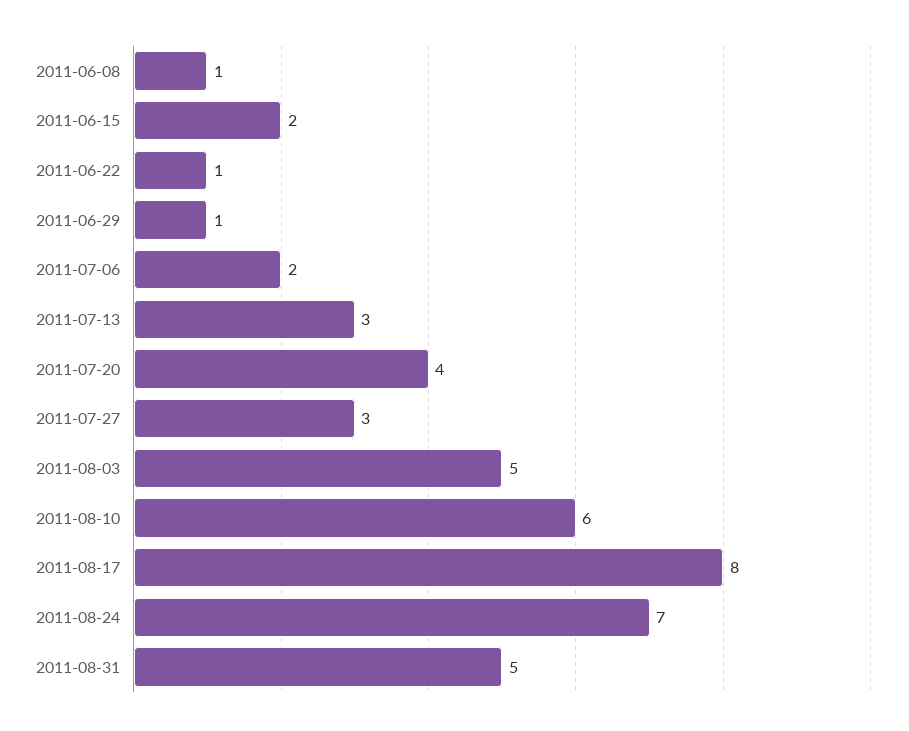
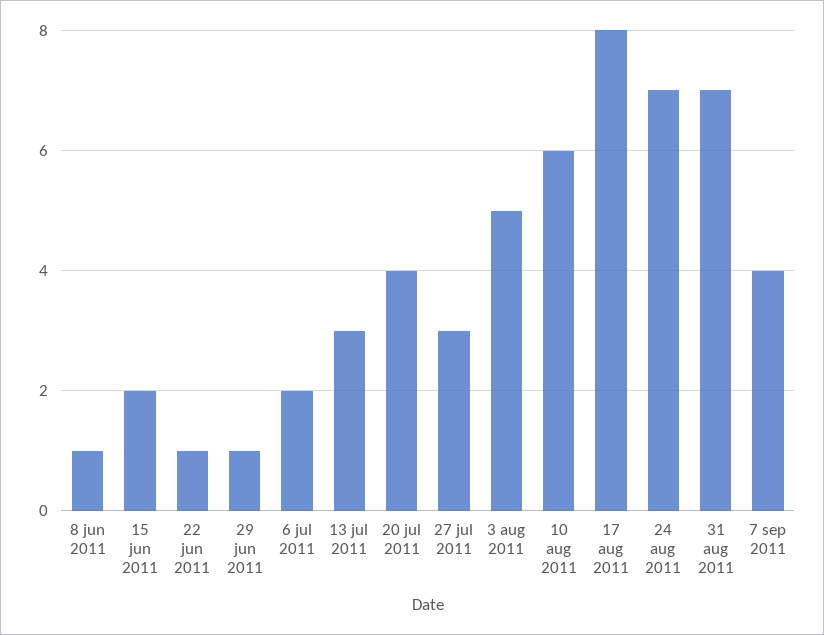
2011-08-31: 5 -> 7
7 sep 2011: none -> 4

